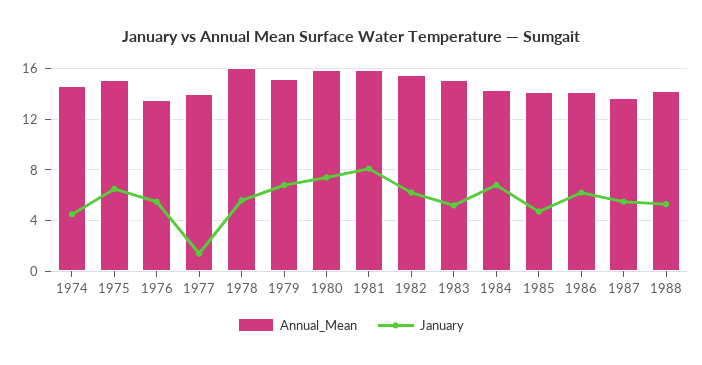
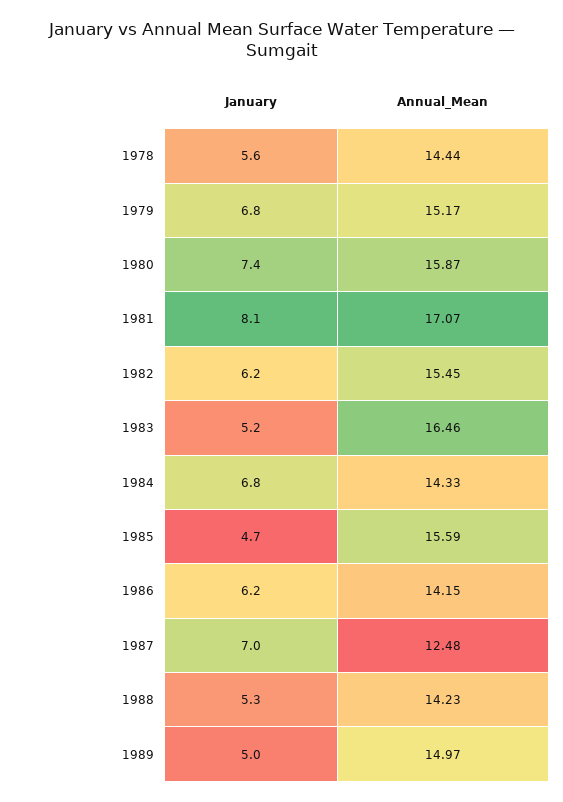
Annual_Mean, 1974: 14.5 -> none
January, 1974: 4.5 -> none
Annual_Mean, 1975: 15 -> none
January, 1975: 6.5 -> none
Annual_Mean, 1976: 13.5 -> none
January, 1976: 5.5 -> none
Annual_Mean, 1977: 14 -> none
January, 1977: 1.5 -> none
Annual_Mean, 1978: 16 -> 14.44
Annual_Mean, 1981: 16 -> 17.07
Annual_Mean, 1983: 15 -> 16.46
Annual_Mean, 1985: 14 -> 15.59
Annual_Mean, 1987: 13.5 -> 12.48
January, 1987: 5.5 -> 7
January, 1989: none -> 5
Annual_Mean, 1989: none -> 14.97

